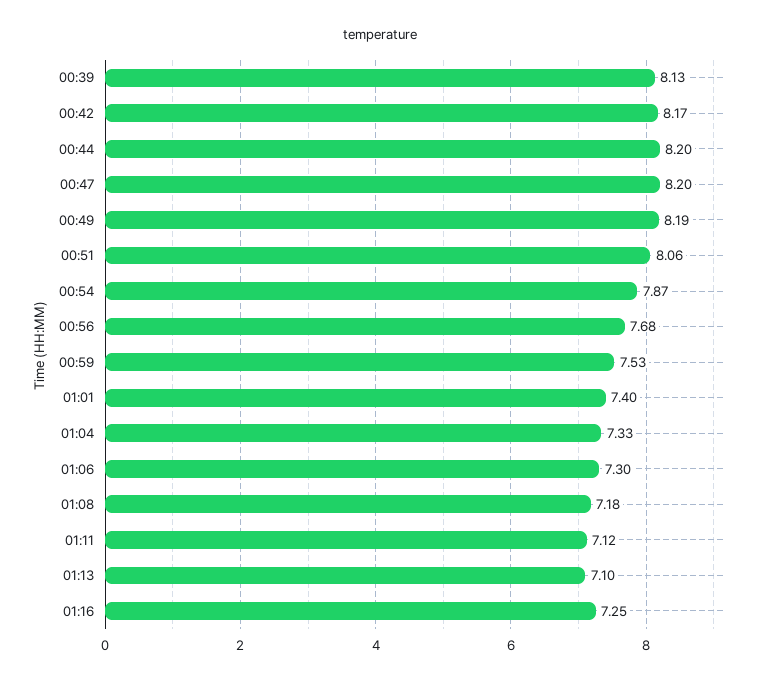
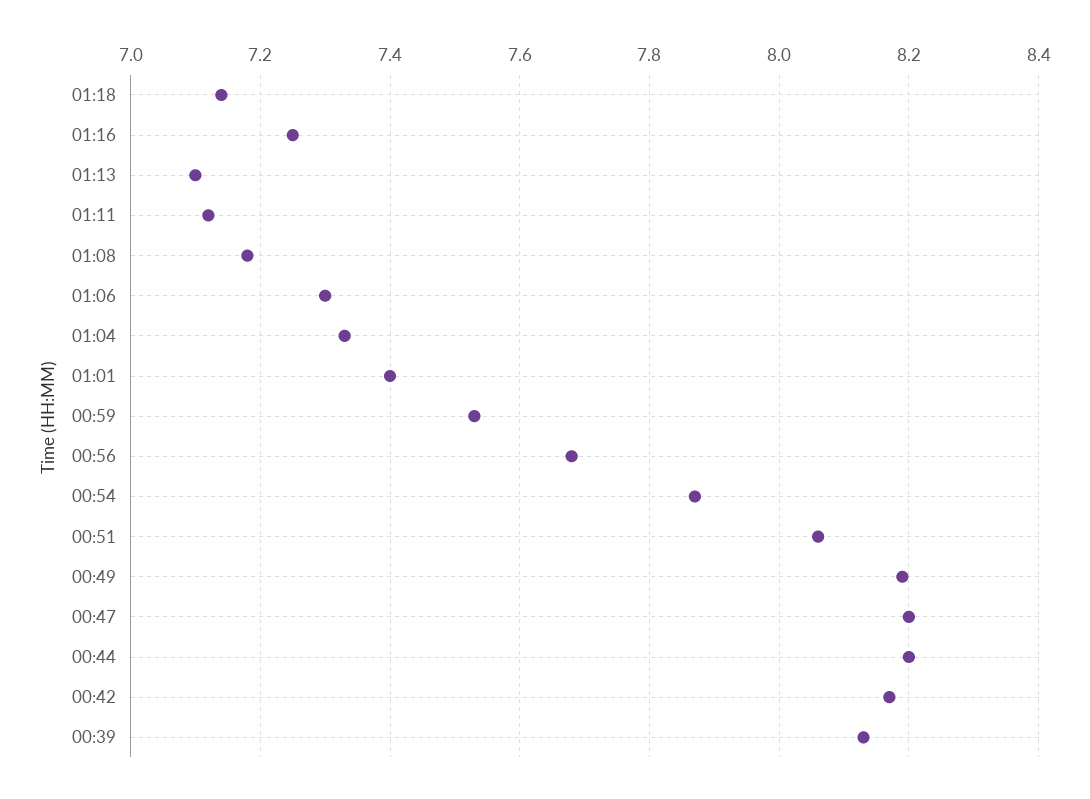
01:18: none -> 7.15

